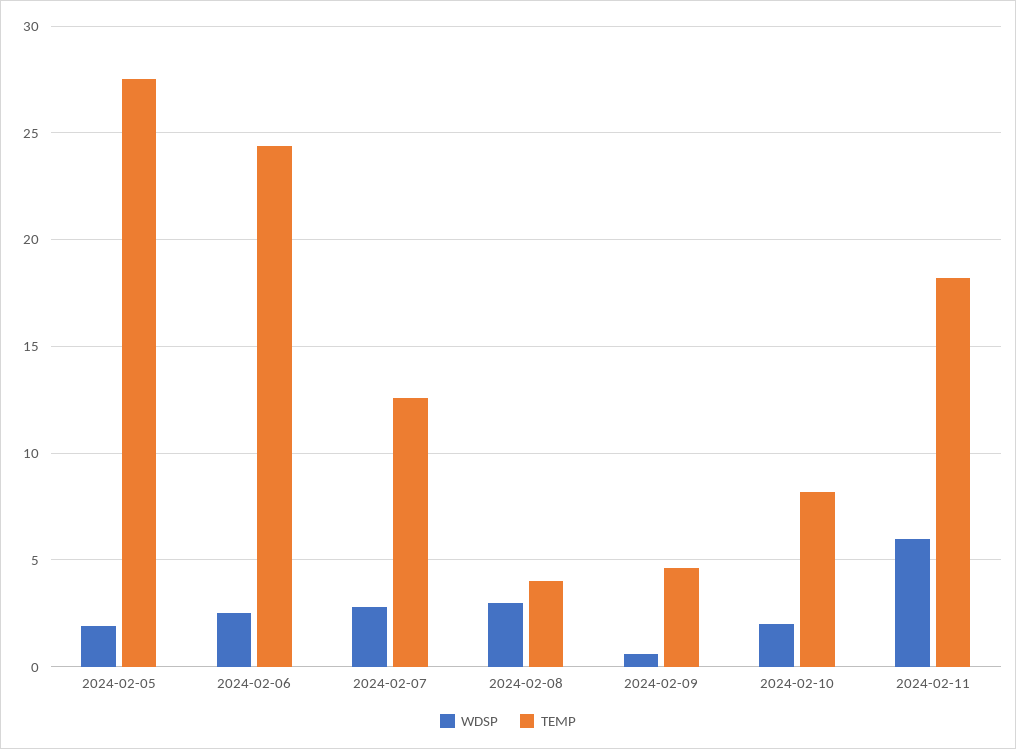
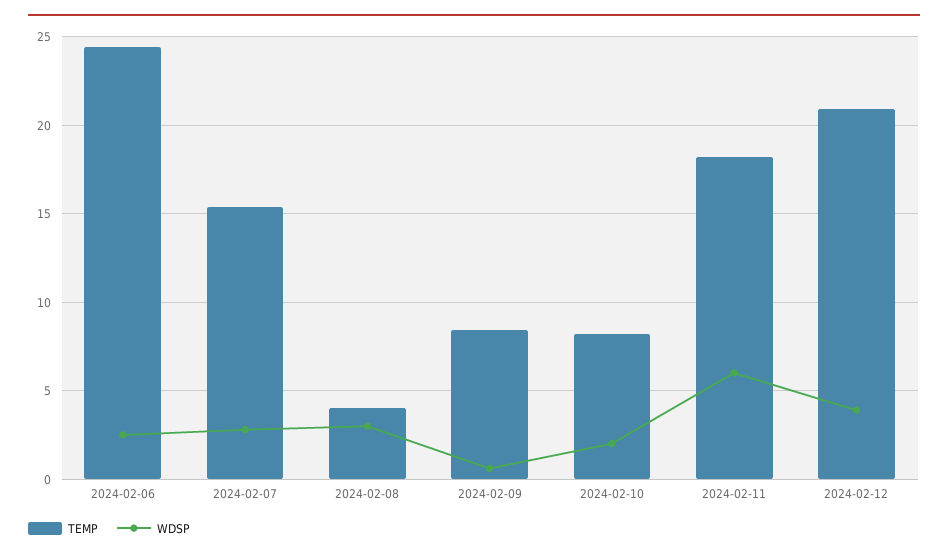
WDSP, 2024-02-05: 2 -> none
TEMP, 2024-02-05: 27.5 -> none
TEMP, 2024-02-07: 12.5 -> 15.5
TEMP, 2024-02-09: 4.5 -> 8.5
TEMP, 2024-02-12: none -> 21
WDSP, 2024-02-12: none -> 4

